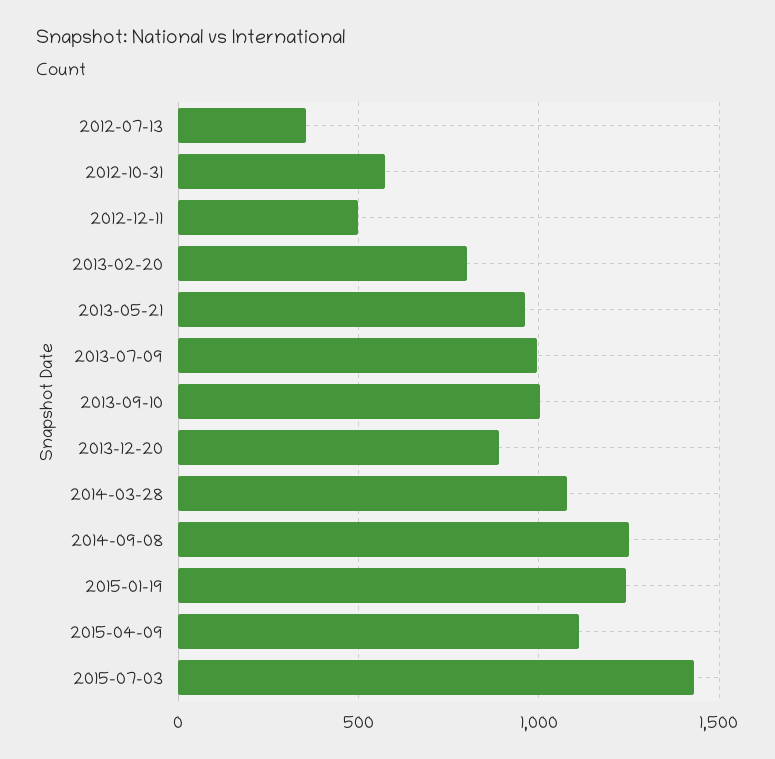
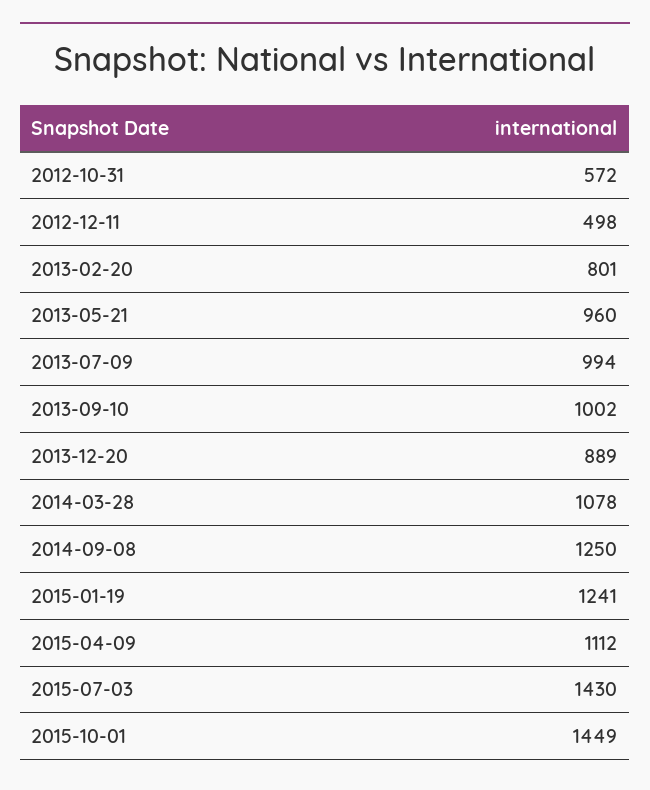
2012-07-13: 350 -> none
2015-10-01: none -> 1449

